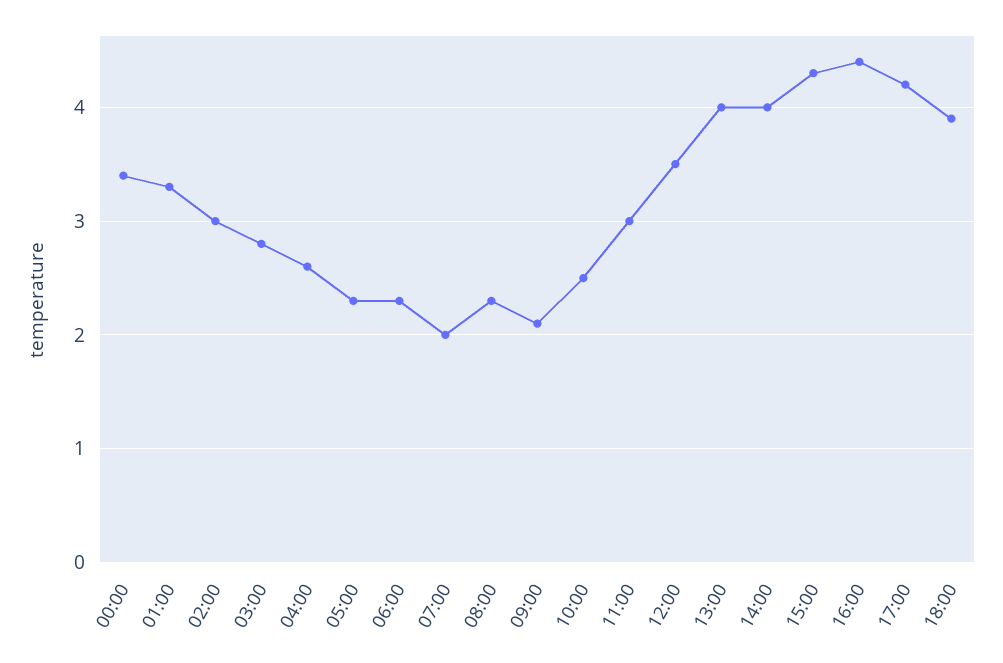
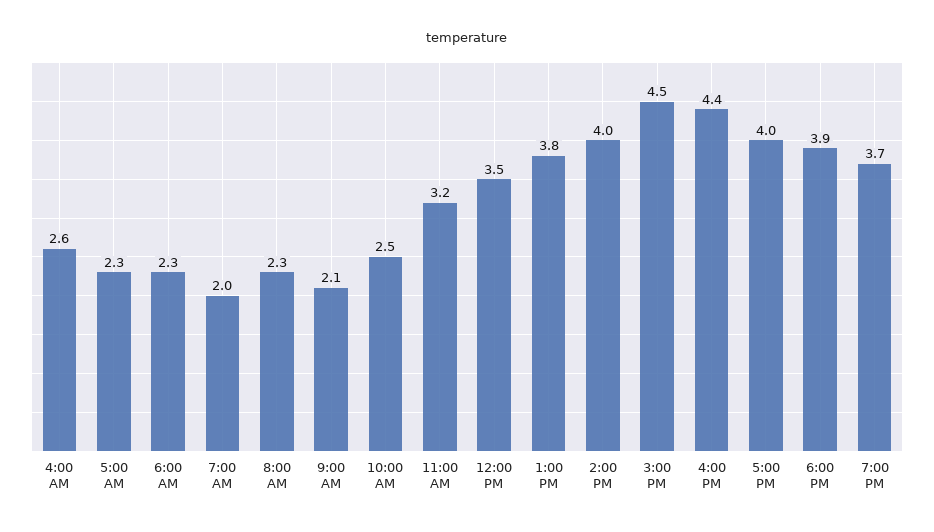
00:00: 3.4 -> none
01:00: 3.3 -> none
02:00: 3 -> none
03:00: 2.8 -> none
11:00: 3 -> 3.2
13:00: 4 -> 3.8
15:00: 4.3 -> 4.5
17:00: 4.2 -> 4
7:00 PM: none -> 3.7

